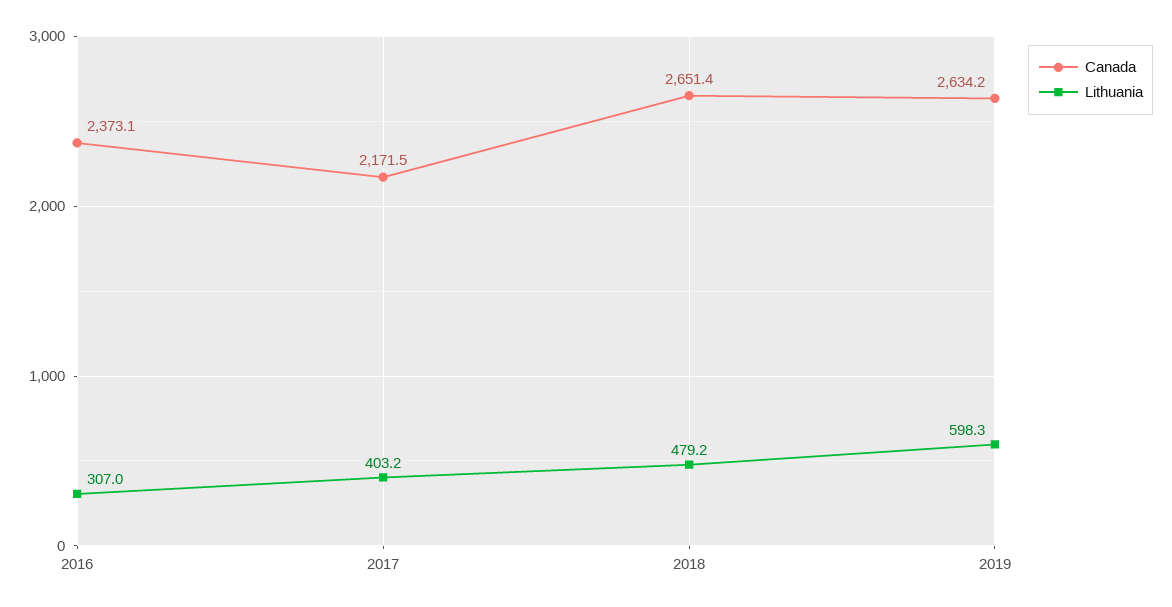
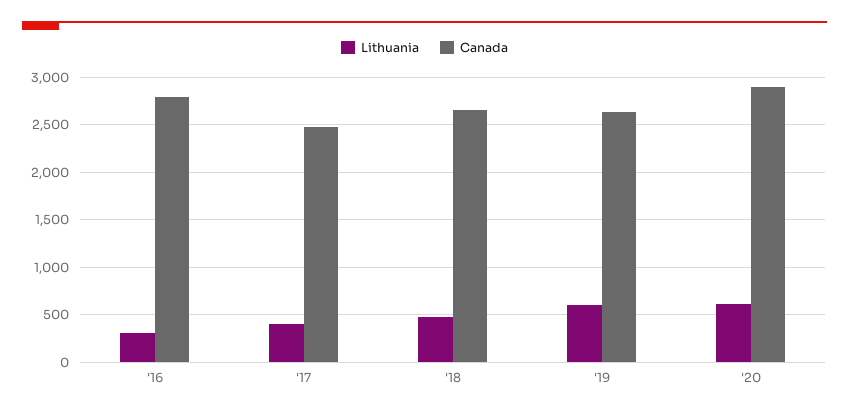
Canada, 2016: 2373.1 -> 2800
Canada, 2017: 2171.5 -> 2500
Lithuania, '20: none -> 600
Canada, '20: none -> 2900

